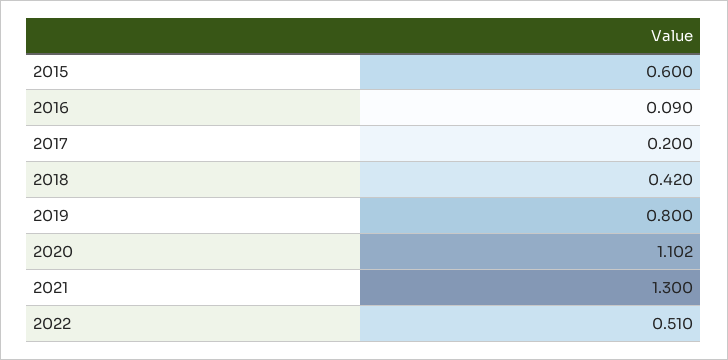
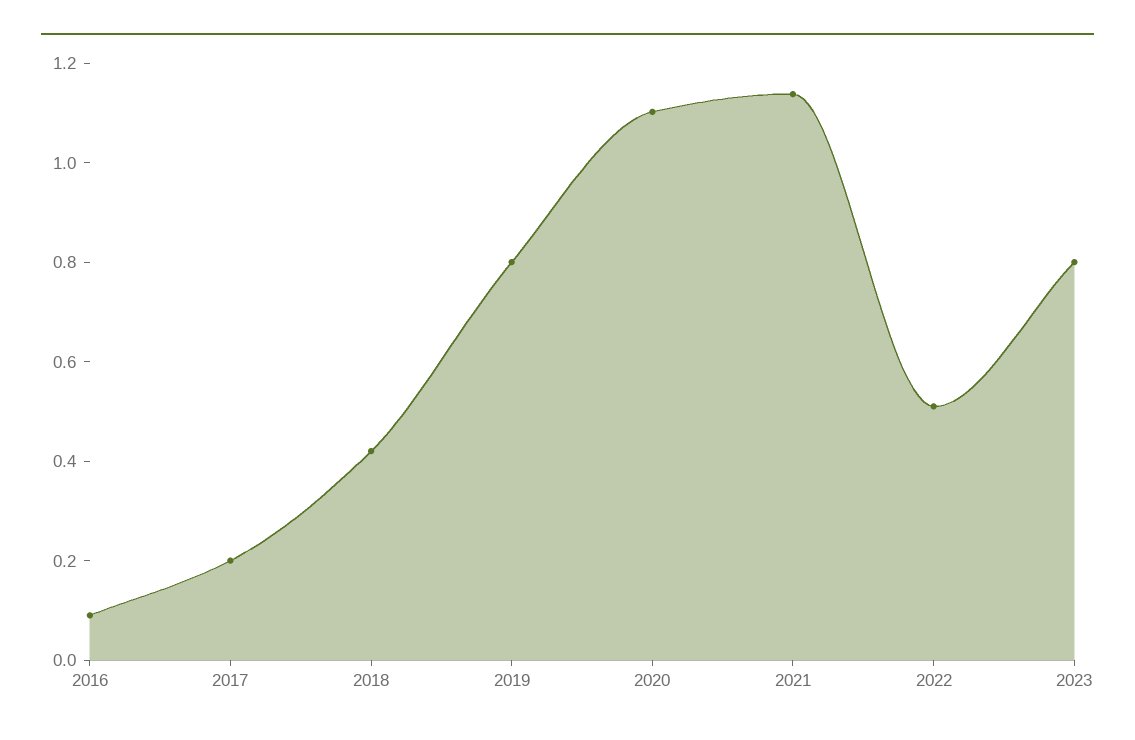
2015: 0.6 -> none
2021: 1.3 -> 1.15
2023: none -> 0.8

